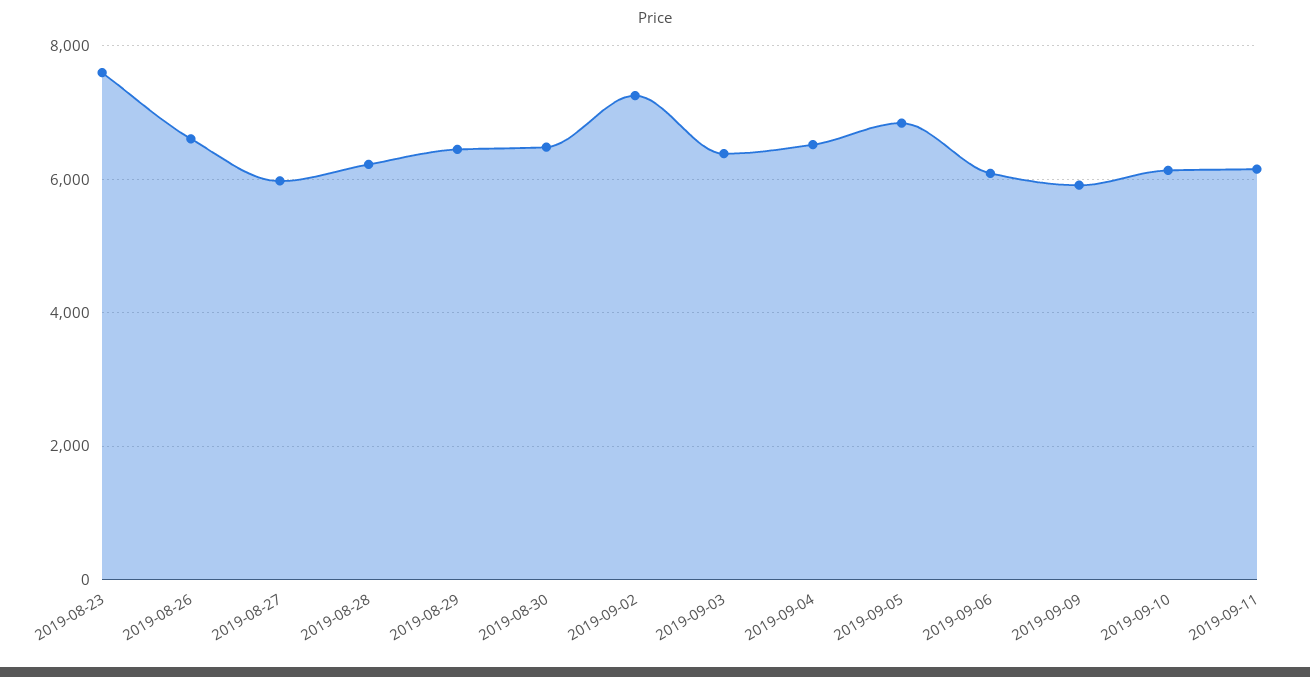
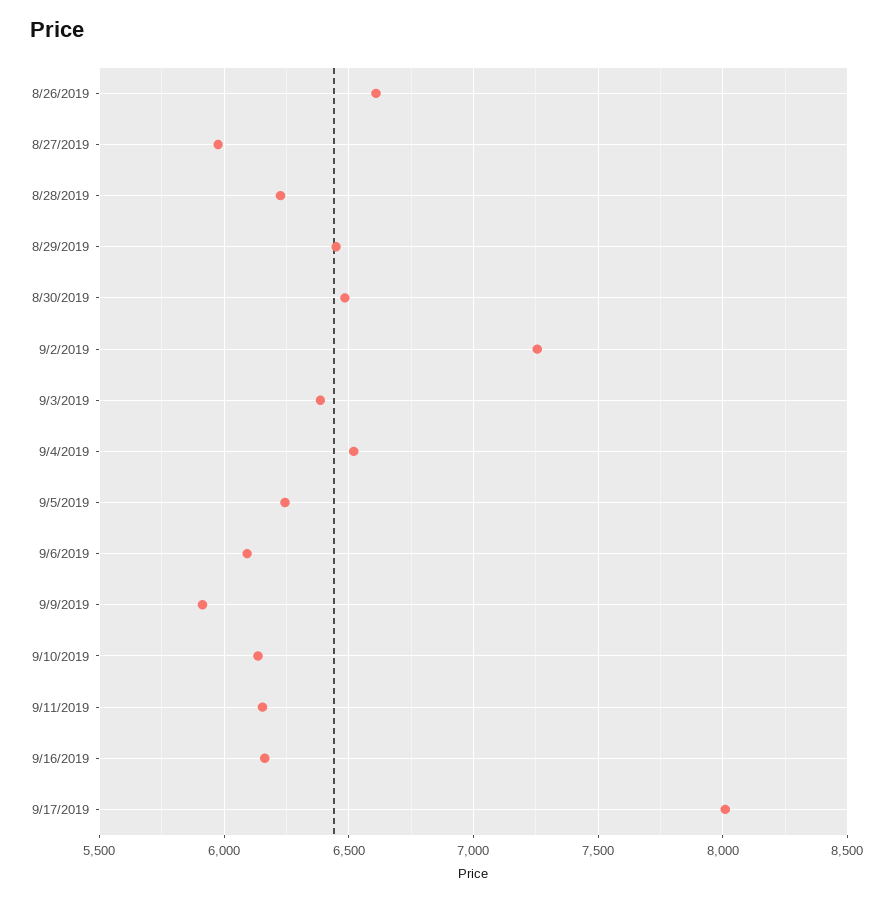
2019-08-23: 7600 -> none
2019-09-05: 6800 -> 6250
9/16/2019: none -> 6150
9/17/2019: none -> 8000

